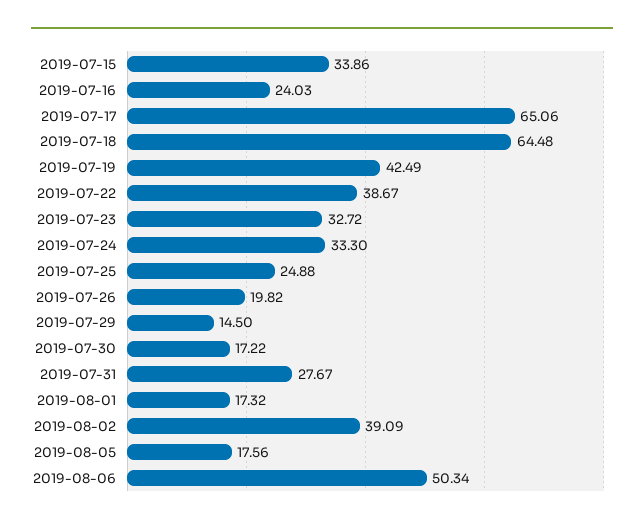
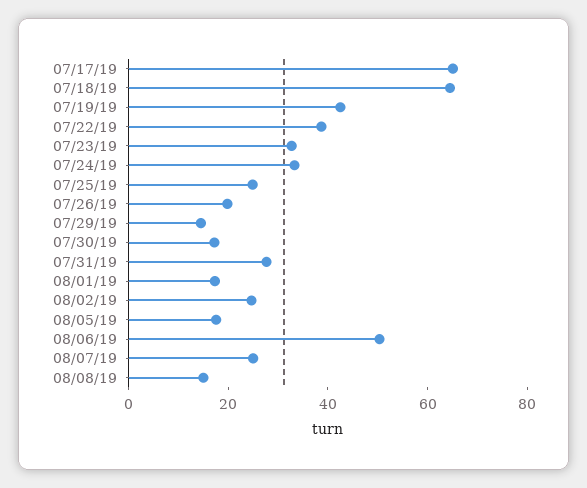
2019-07-15: 33.86 -> none
2019-07-16: 24.03 -> none
2019-08-02: 39.09 -> 25
08/07/19: none -> 25
08/08/19: none -> 15

